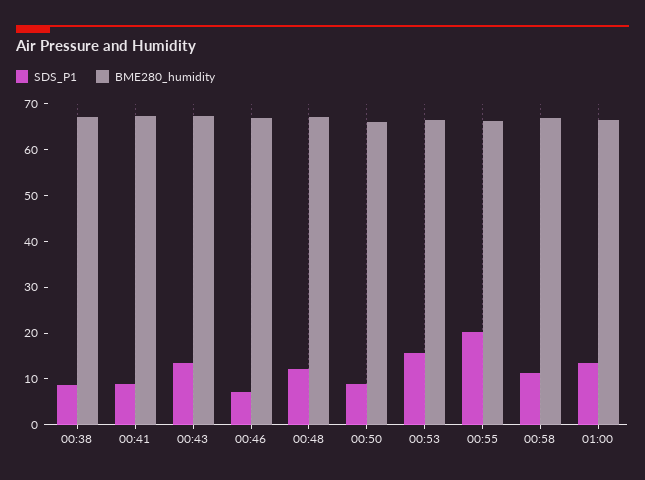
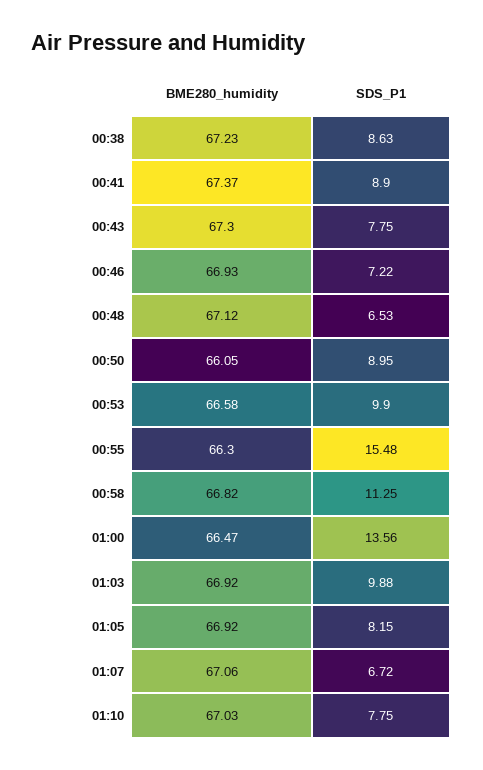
SDS_P1, 00:43: 14 -> 7.75
SDS_P1, 00:48: 12 -> 6.53
SDS_P1, 00:53: 16 -> 9.9
SDS_P1, 00:55: 20 -> 15.48
BME280_humidity, 01:03: none -> 66.92
SDS_P1, 01:03: none -> 9.88
BME280_humidity, 01:05: none -> 66.92
SDS_P1, 01:05: none -> 8.15
BME280_humidity, 01:07: none -> 67.06
SDS_P1, 01:07: none -> 6.72
BME280_humidity, 01:10: none -> 67.03
SDS_P1, 01:10: none -> 7.75

